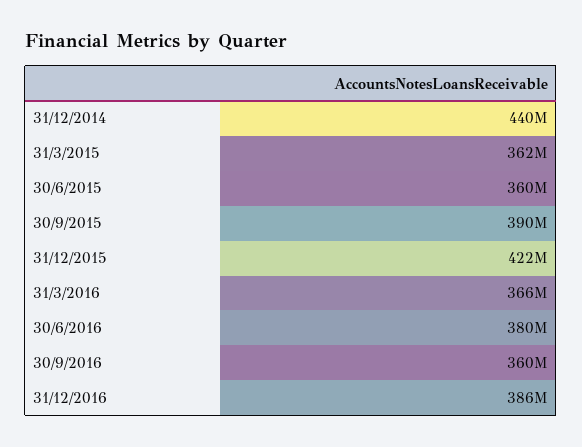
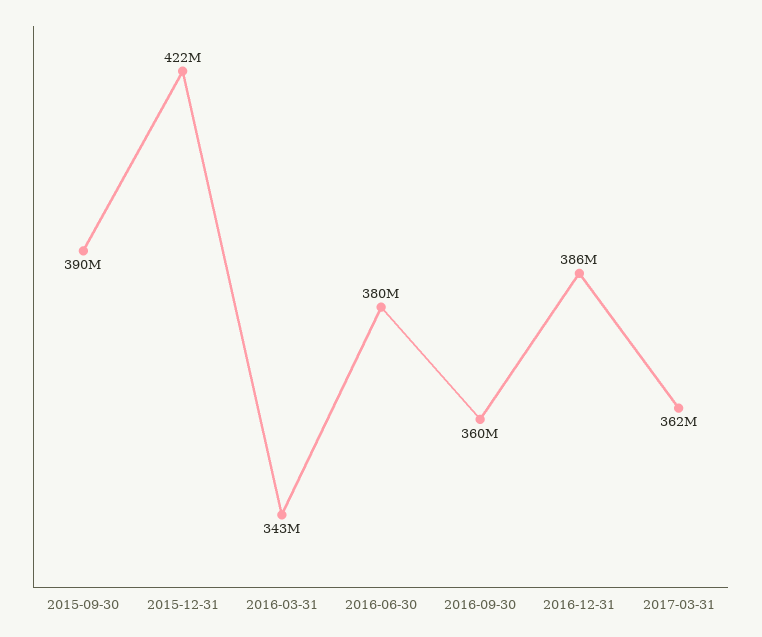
31/12/2014: 440000000 -> none
31/3/2015: 362000000 -> none
30/6/2015: 360000000 -> none
31/3/2016: 366000000 -> 343000000
2017-03-31: none -> 362000000

